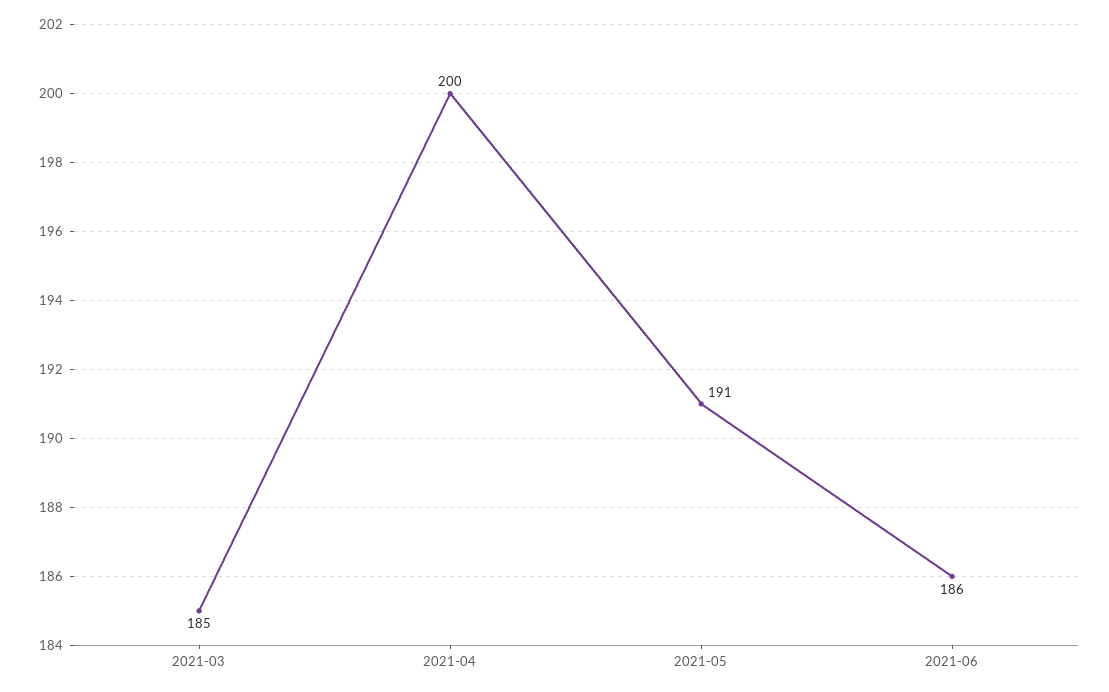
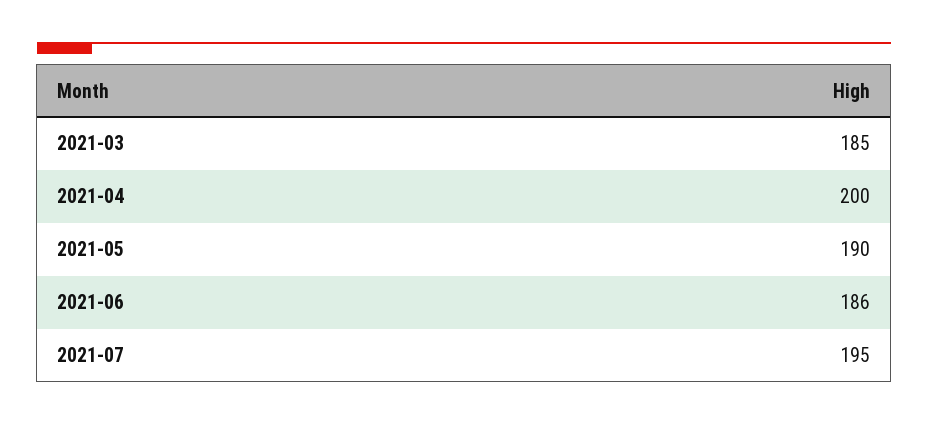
2021-05: 191 -> 190
2021-07: none -> 195

